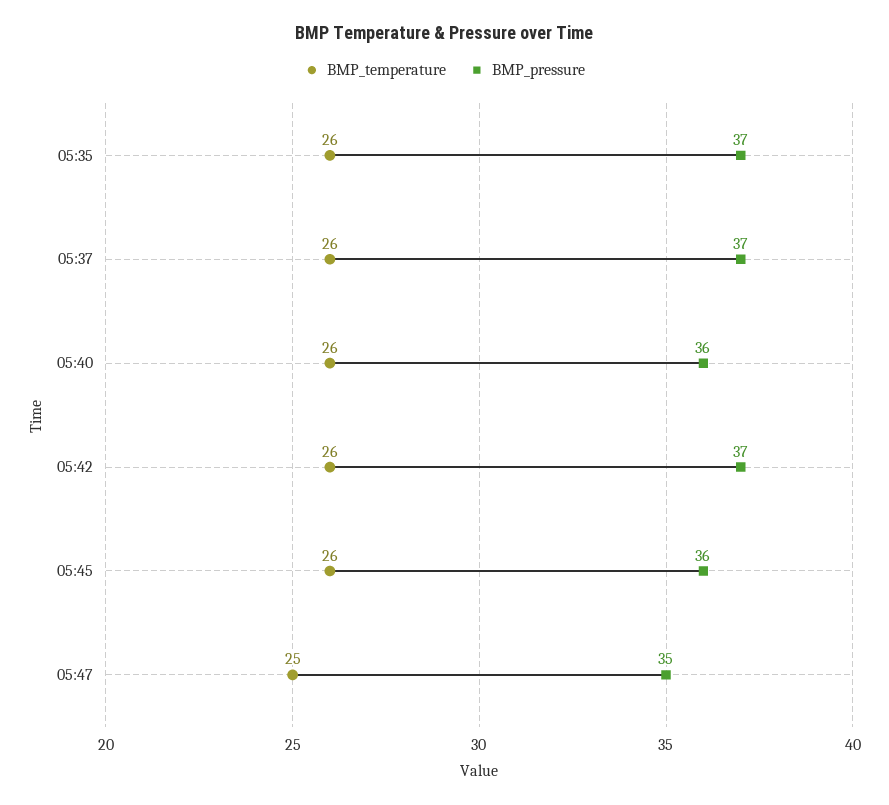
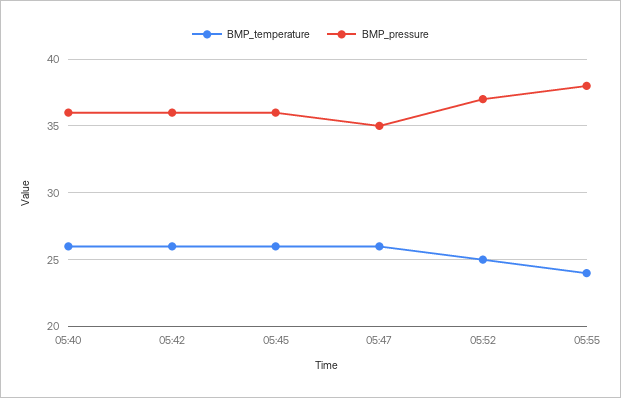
BMP_temperature, 05:35: 26 -> none
BMP_pressure, 05:35: 37 -> none
BMP_temperature, 05:37: 26 -> none
BMP_pressure, 05:37: 37 -> none
BMP_pressure, 05:42: 37 -> 36
BMP_temperature, 05:47: 25 -> 26
BMP_temperature, 05:52: none -> 25
BMP_pressure, 05:52: none -> 37
BMP_temperature, 05:55: none -> 24
BMP_pressure, 05:55: none -> 38

